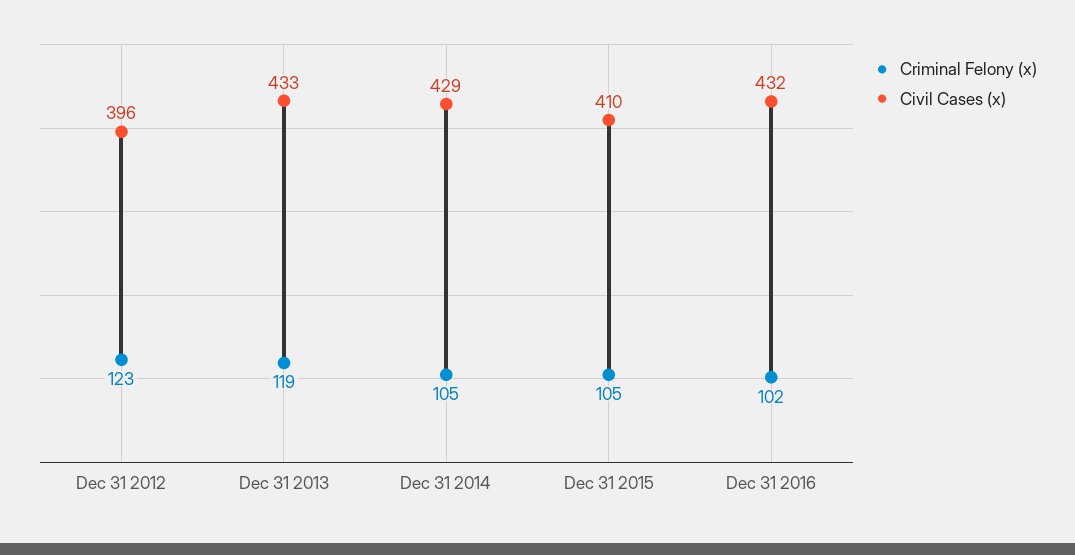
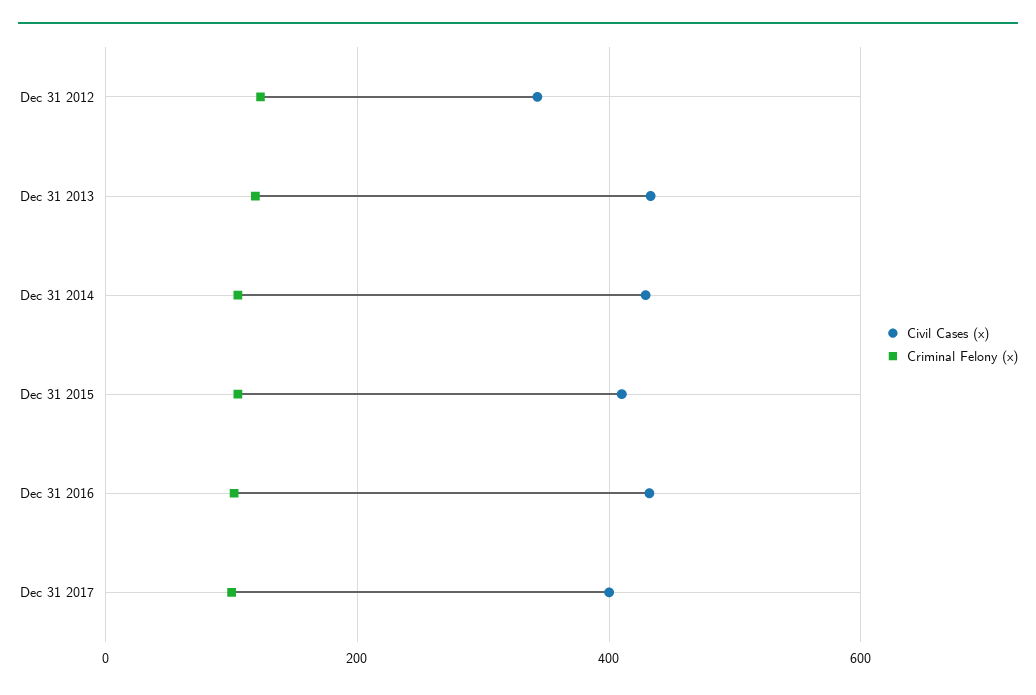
Civil Cases (x), Dec 31 2012: 396 -> 340
Civil Cases (x), Dec 31 2017: none -> 400
Criminal Felony (x), Dec 31 2017: none -> 100

